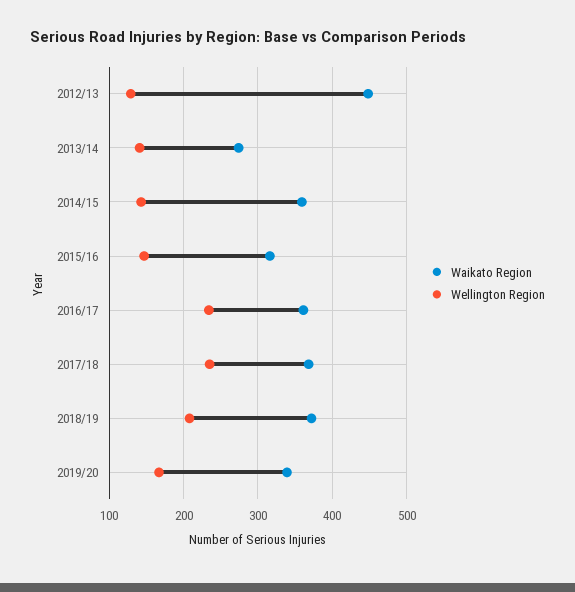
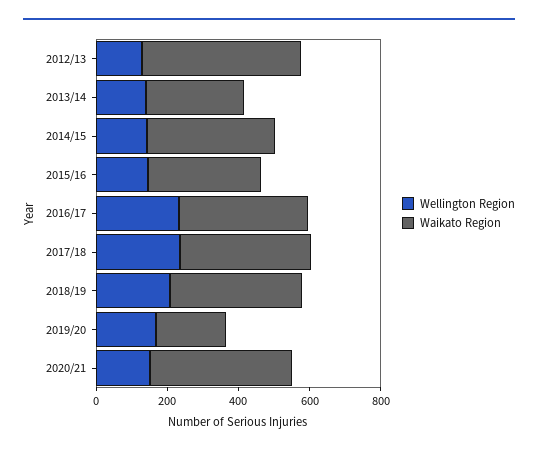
Waikato Region, 2019/20: 340 -> 200
Wellington Region, 2020/21: none -> 150
Waikato Region, 2020/21: none -> 400

